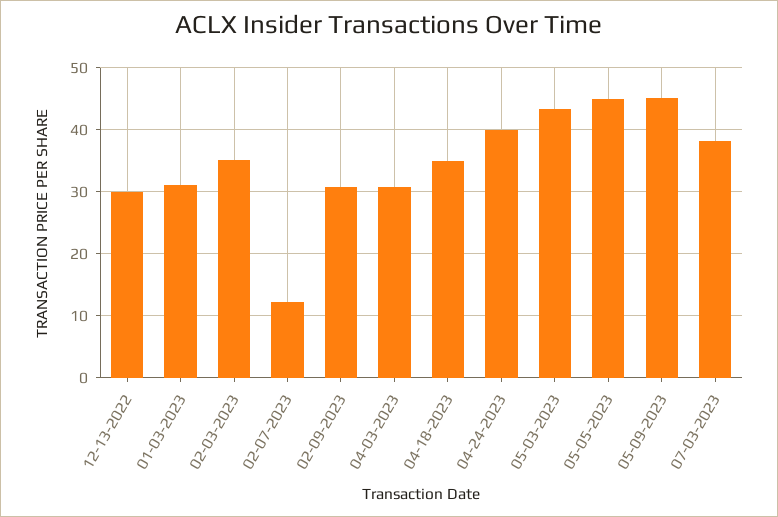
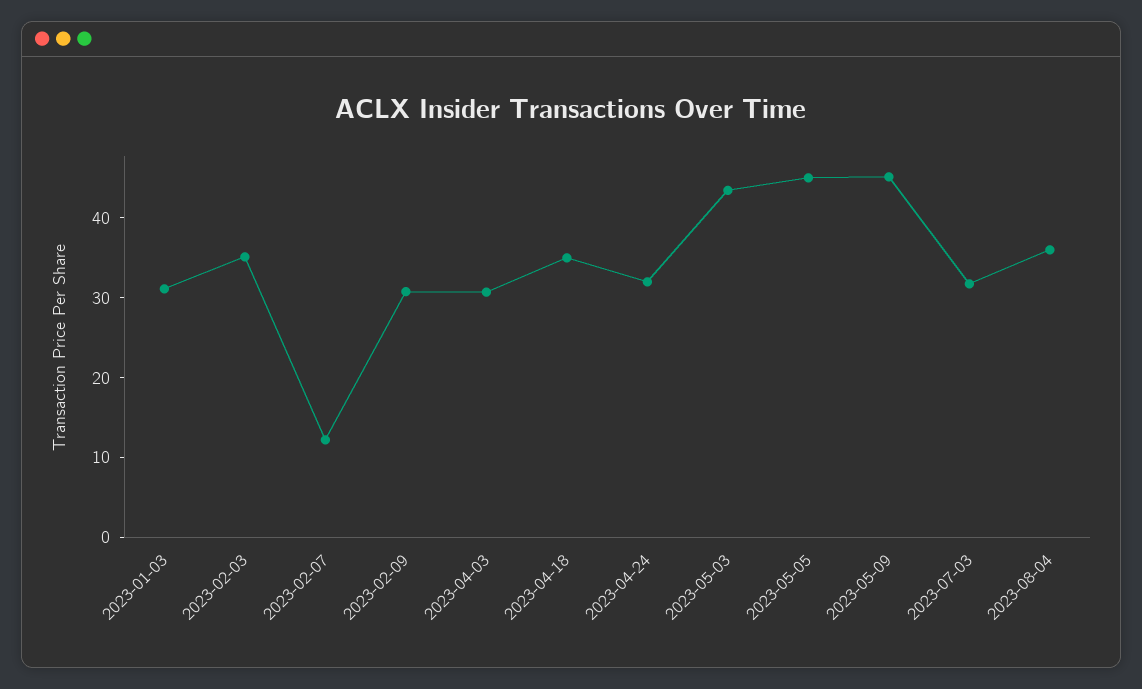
12-13-2022: 30 -> none
04-24-2023: 40 -> 32
07-03-2023: 38 -> 32
2023-08-04: none -> 36

